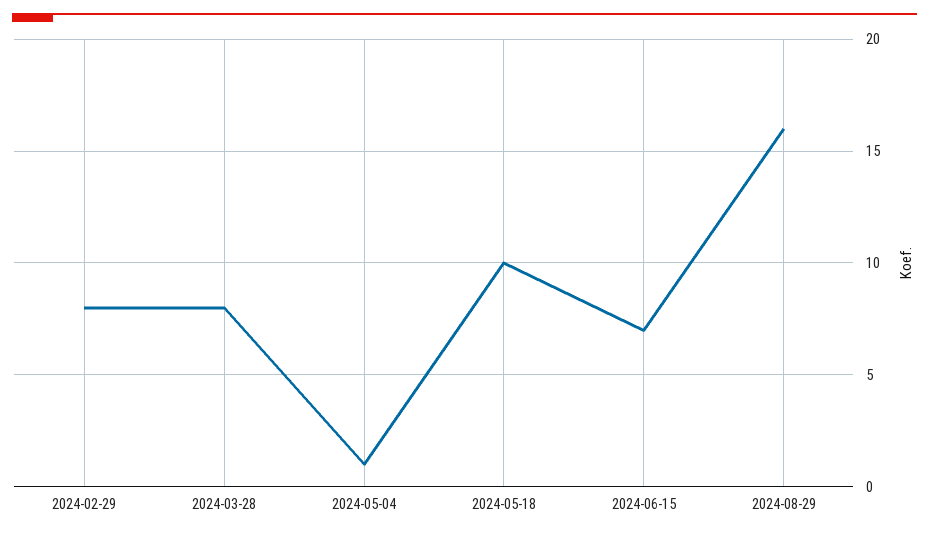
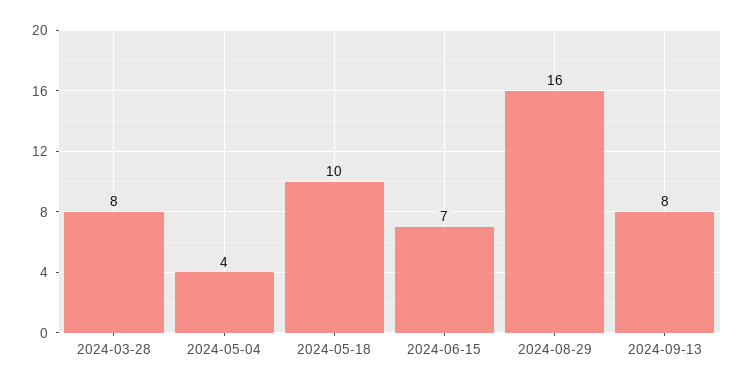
2024-02-29: 8 -> none
2024-05-04: 1 -> 4
2024-09-13: none -> 8

